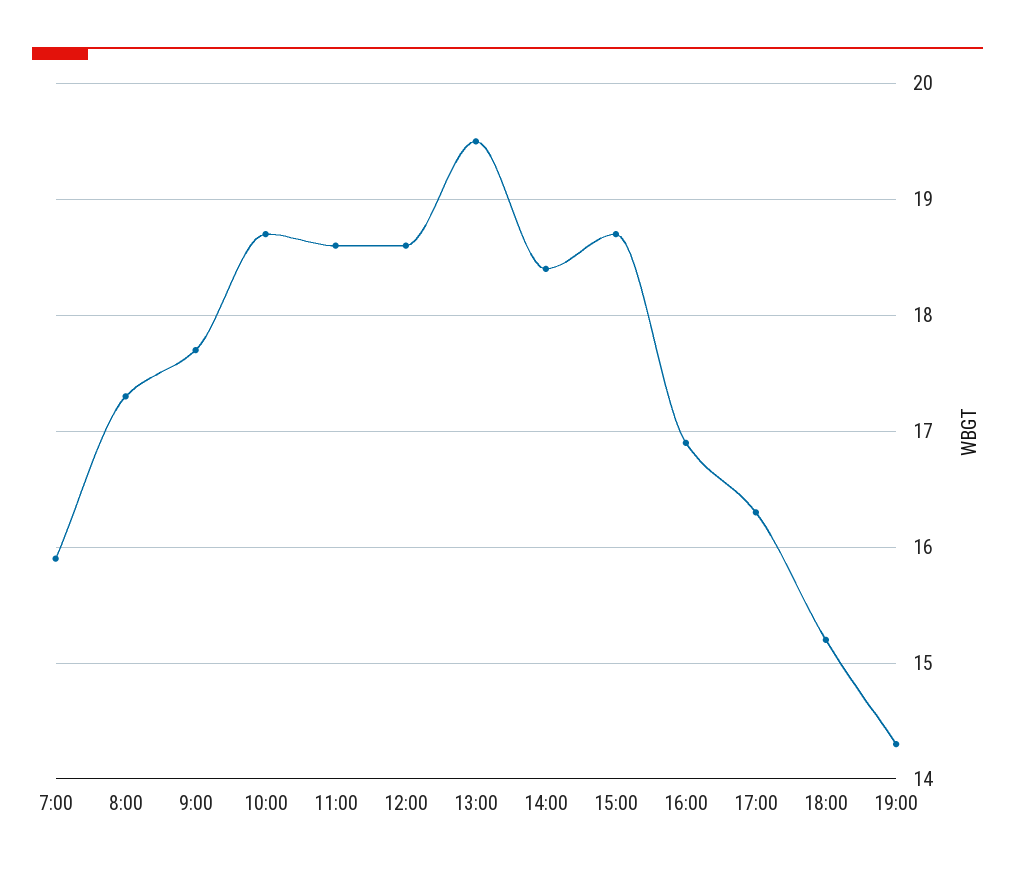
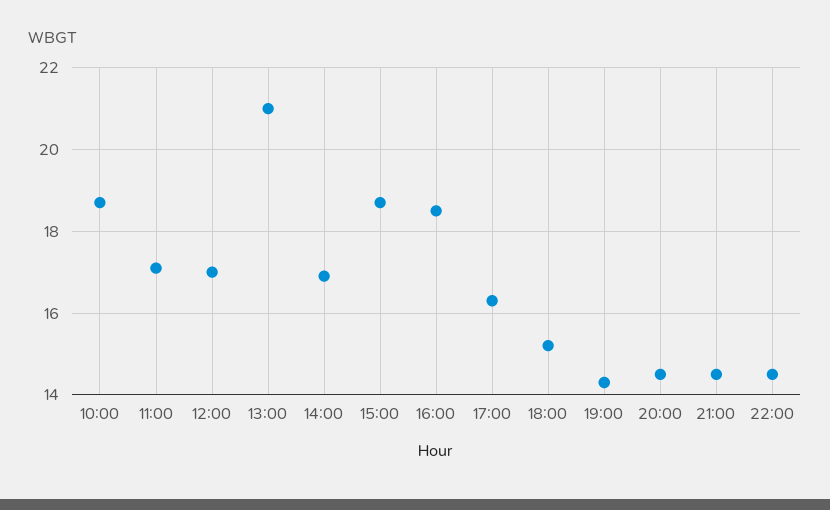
7:00: 15.9 -> none
8:00: 17.3 -> none
9:00: 17.7 -> none
11:00: 18.6 -> 17
12:00: 18.6 -> 17
13:00: 19.5 -> 21
14:00: 18.4 -> 17
16:00: 16.9 -> 18.5
20:00: none -> 14.5
21:00: none -> 14.5
22:00: none -> 14.5

